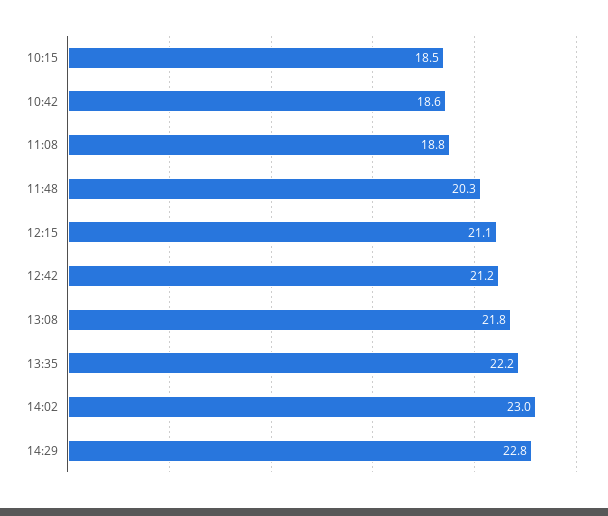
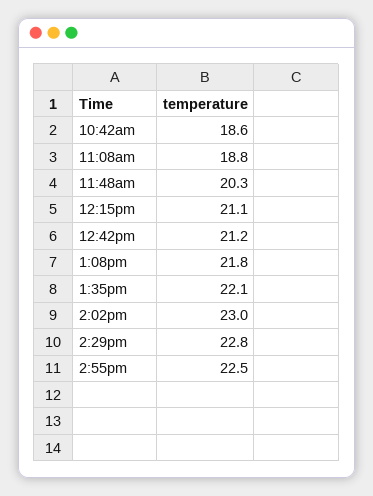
10:15: 18.5 -> none
13:35: 22.2 -> 22.1
2:55pm: none -> 22.5

